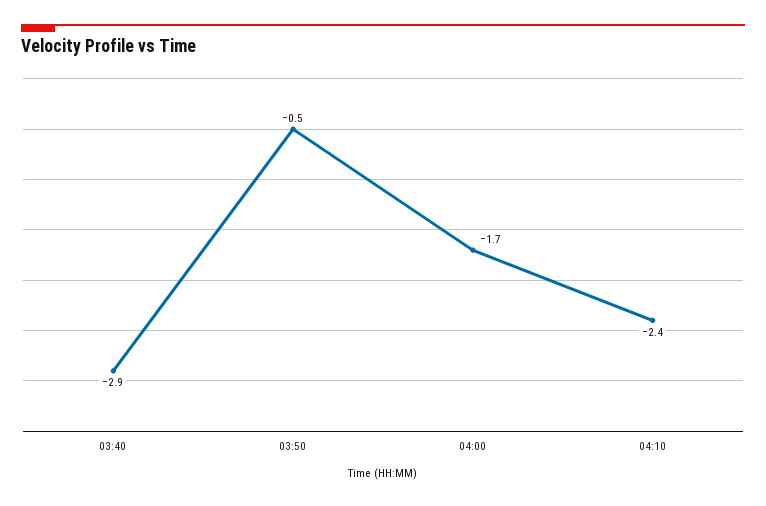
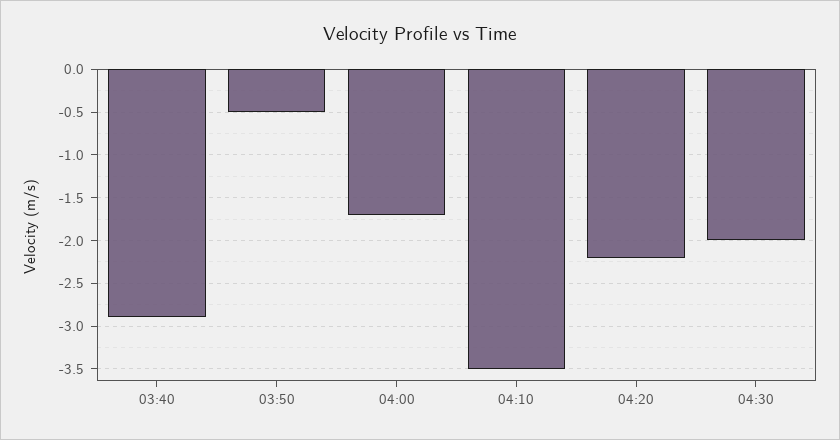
04:10: -2.4 -> -3.5
04:20: none -> -2.2
04:30: none -> -2

